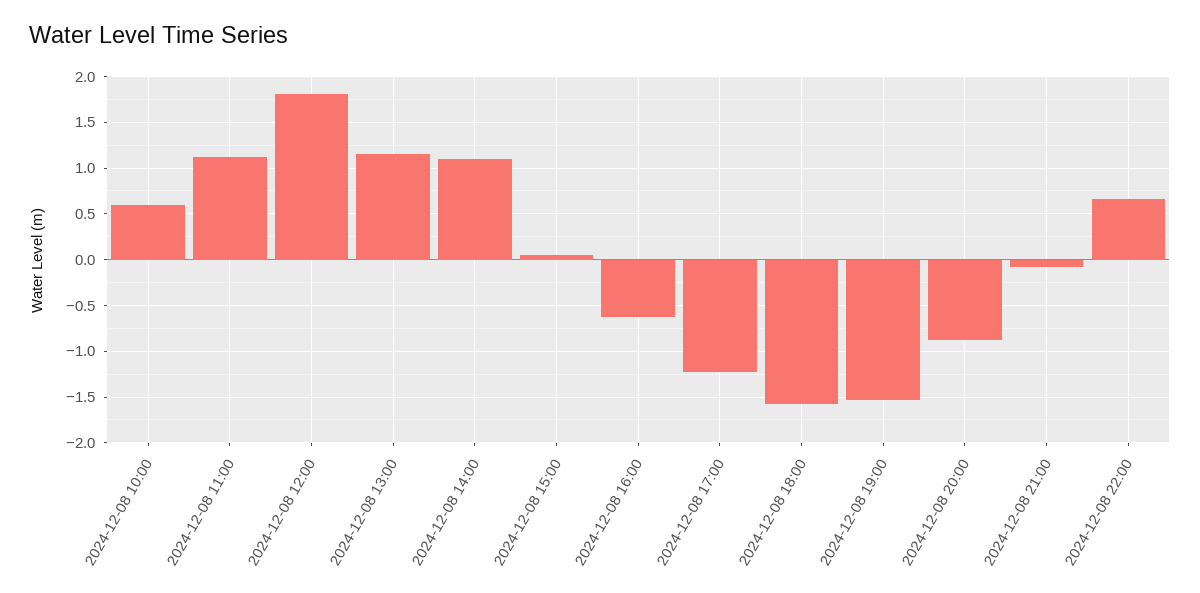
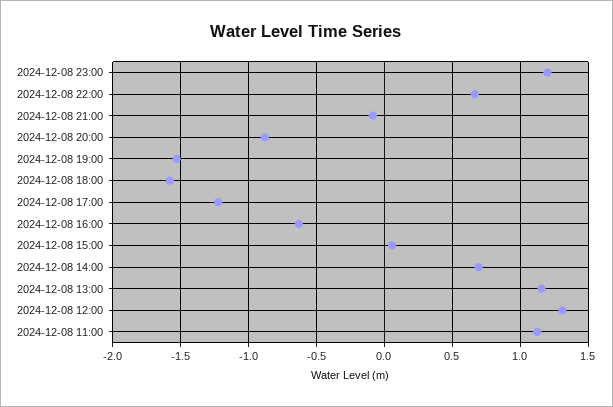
2024-12-08 10:00: 0.6 -> none
2024-12-08 12:00: 1.8 -> 1.3
2024-12-08 14:00: 1.1 -> 0.7
2024-12-08 23:00: none -> 1.2

